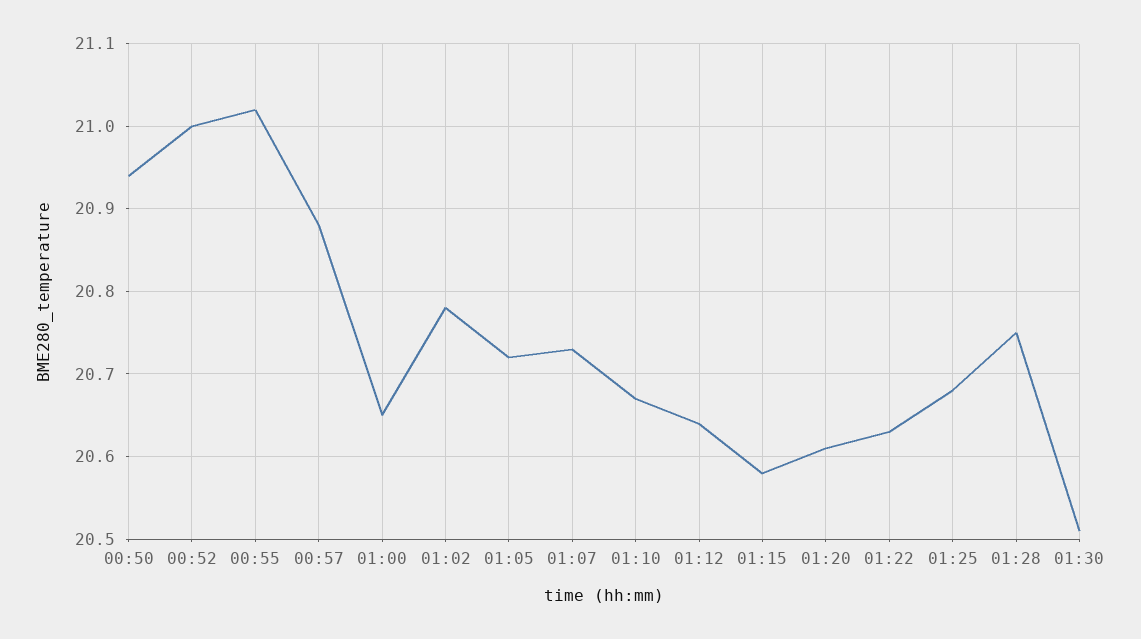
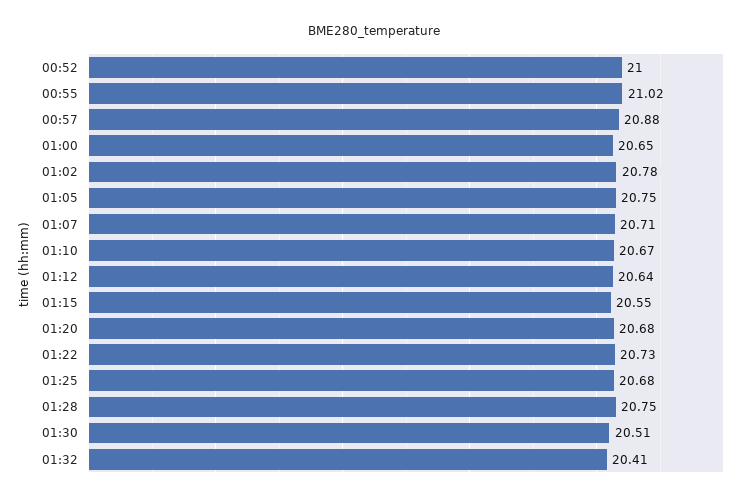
00:50: 20.94 -> none
01:05: 20.72 -> 20.75
01:07: 20.73 -> 20.71
01:15: 20.58 -> 20.55
01:20: 20.61 -> 20.68
01:22: 20.63 -> 20.73
01:32: none -> 20.41

